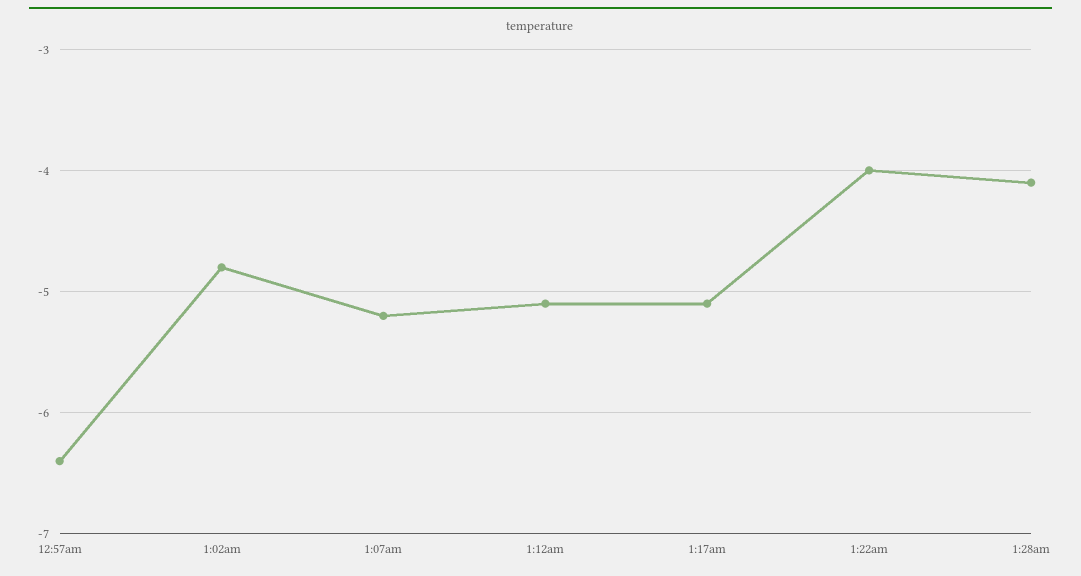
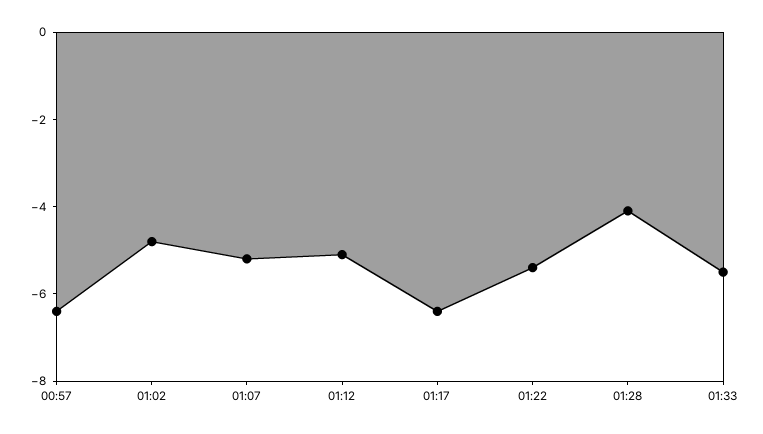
1:17am: -5.1 -> -6.5
1:22am: -4 -> -5.5
01:33: none -> -5.5

